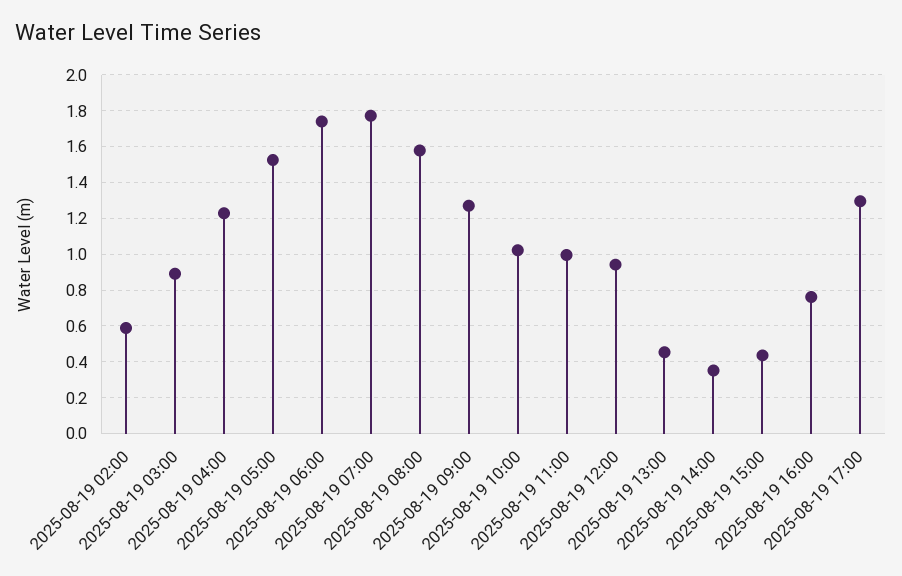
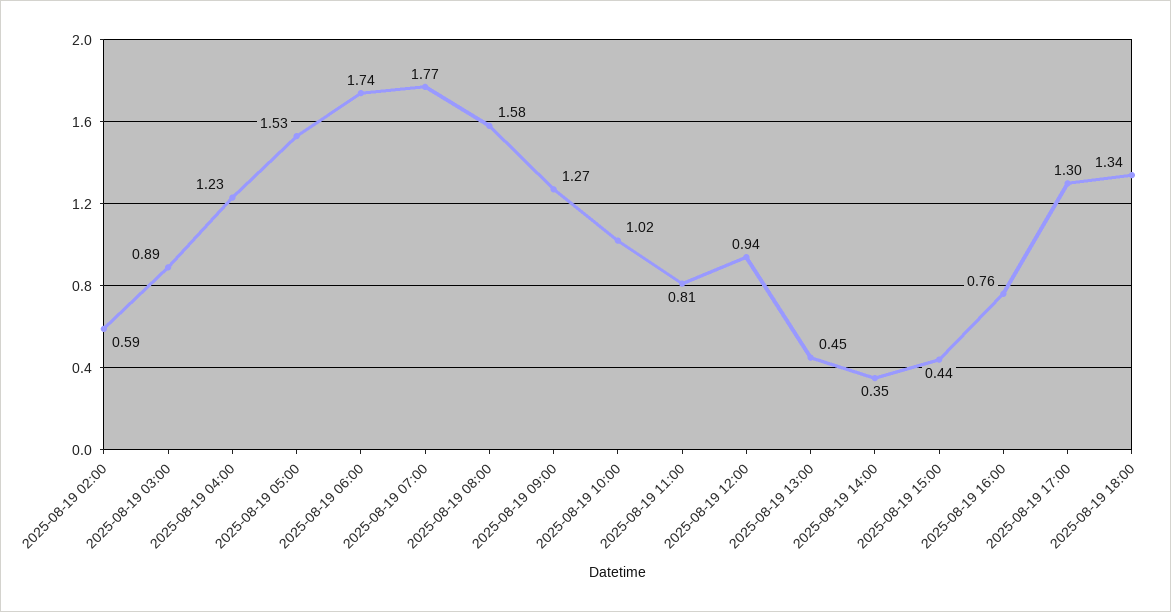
2025-08-19 11:00: 1 -> 0.81
2025-08-19 18:00: none -> 1.34

